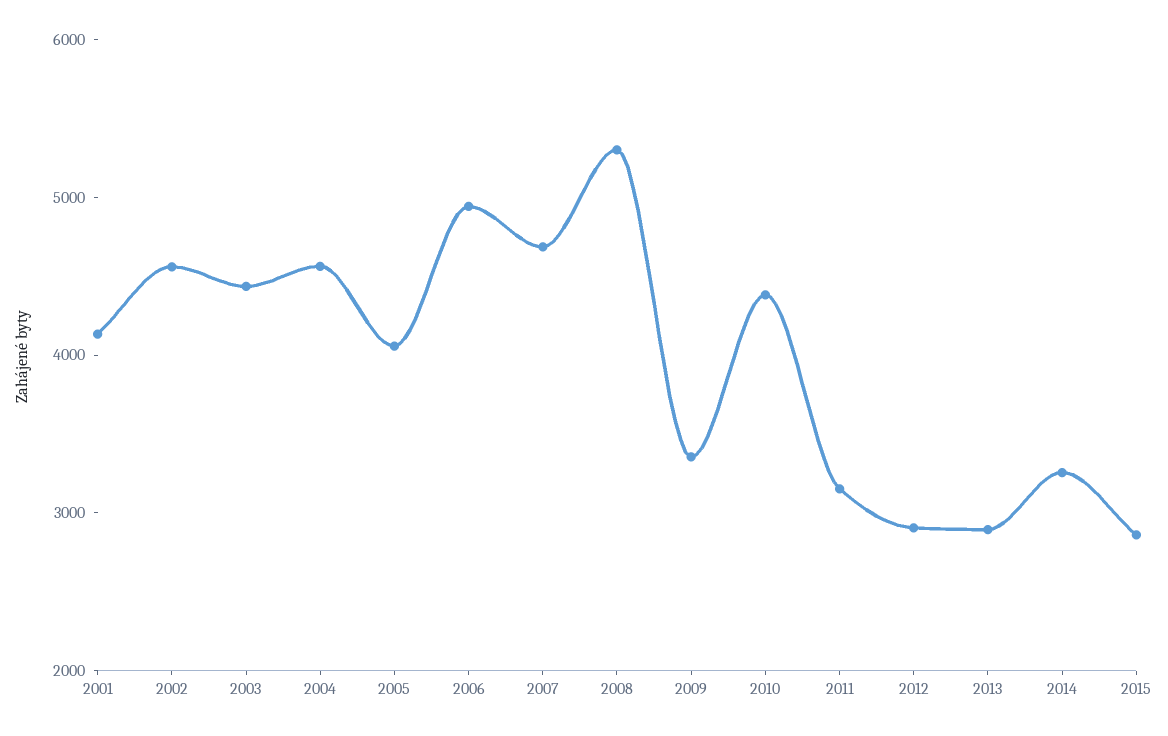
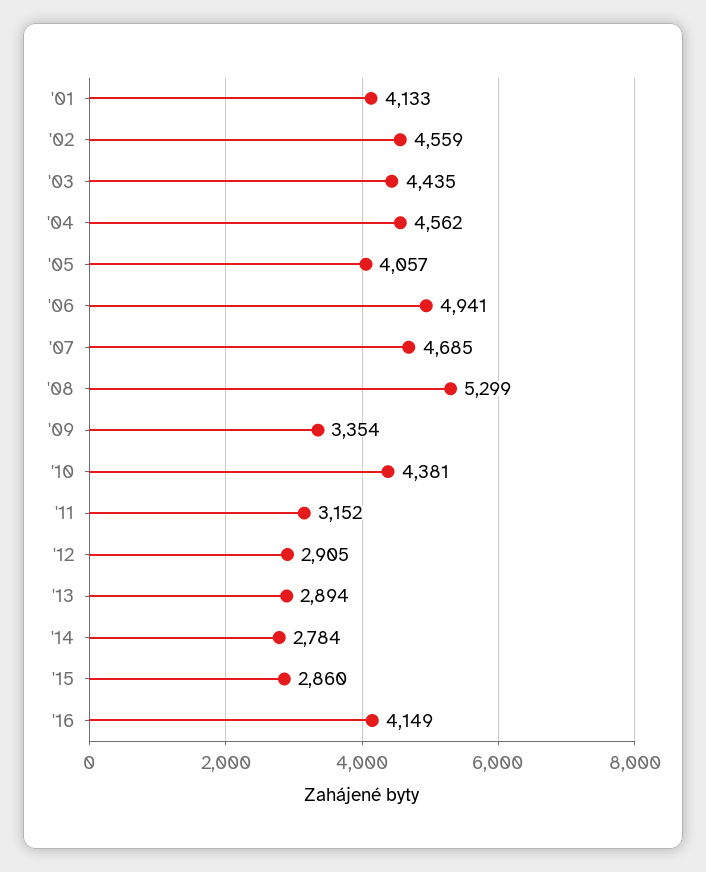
2014: 3200 -> 2784
'16: none -> 4149

